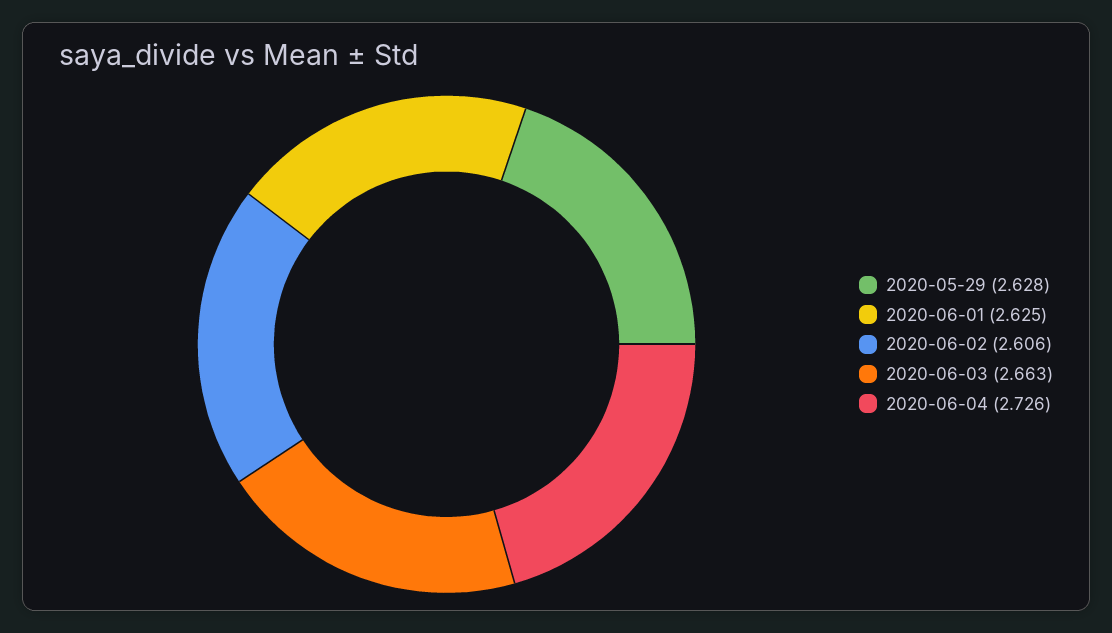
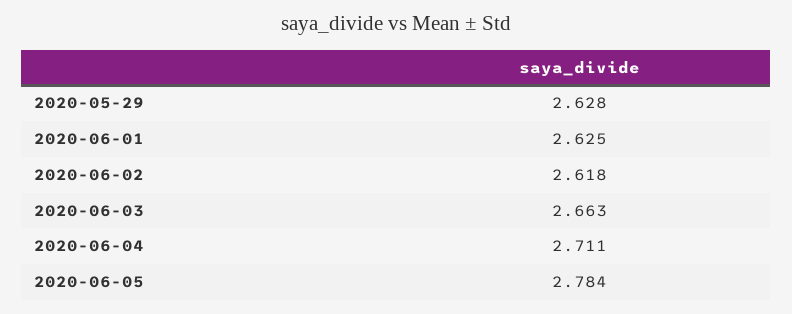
2020-06-02: 2.606 -> 2.618
2020-06-04: 2.726 -> 2.711
2020-06-05: none -> 2.784

